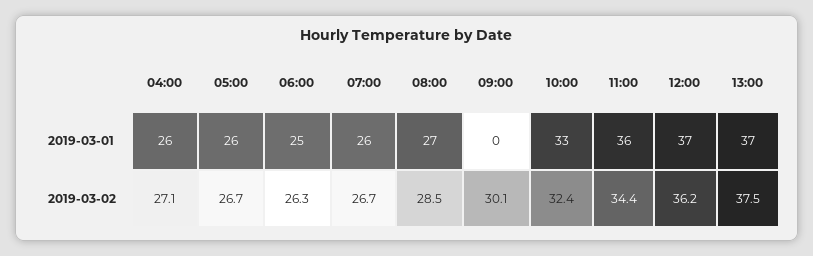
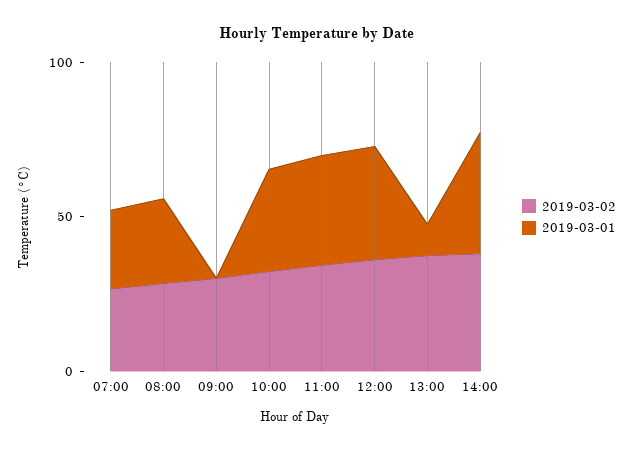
2019-03-01, 04:00: 26 -> none
2019-03-01, 05:00: 26 -> none
2019-03-01, 06:00: 25 -> none
2019-03-01, 13:00: 37 -> 10
2019-03-02, 04:00: 27.1 -> none
2019-03-02, 05:00: 26.7 -> none
2019-03-02, 06:00: 26.3 -> none
2019-03-02, 14:00: none -> 40
2019-03-01, 14:00: none -> 40

